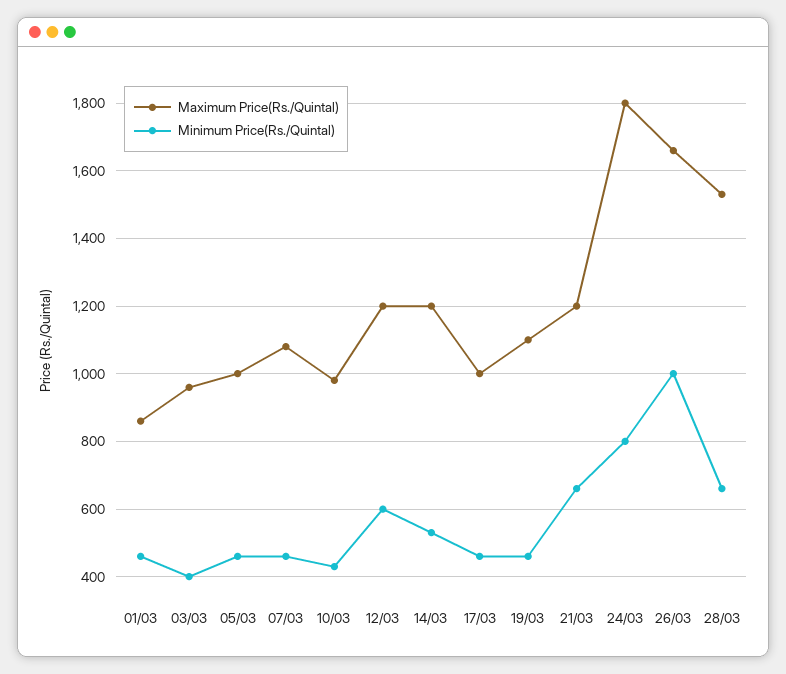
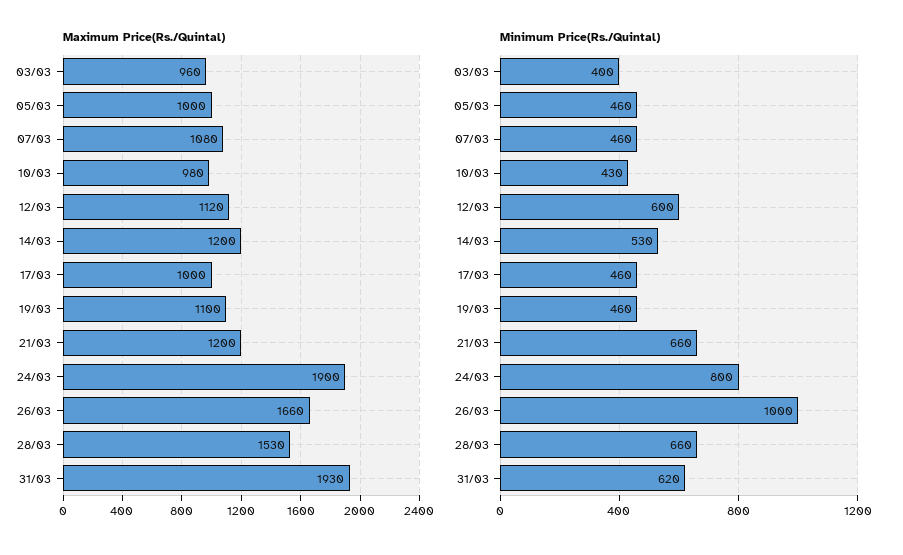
Maximum Price(Rs./Quintal), 01/03: 860 -> none
Minimum Price(Rs./Quintal), 01/03: 460 -> none
Maximum Price(Rs./Quintal), 12/03: 1200 -> 1120
Maximum Price(Rs./Quintal), 24/03: 1800 -> 1900
Maximum Price(Rs./Quintal), 31/03: none -> 1930
Minimum Price(Rs./Quintal), 31/03: none -> 620

